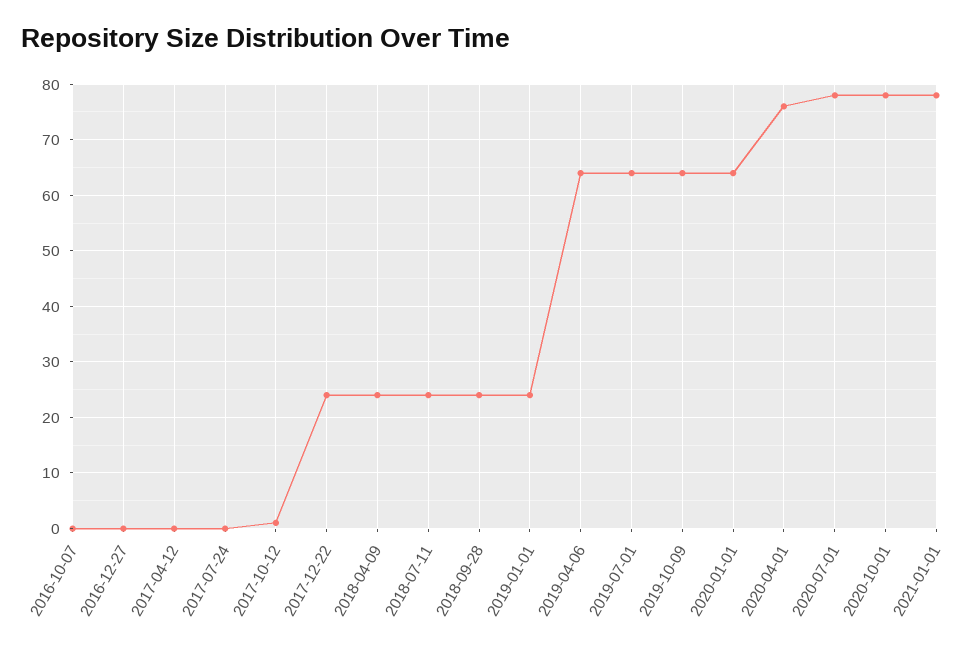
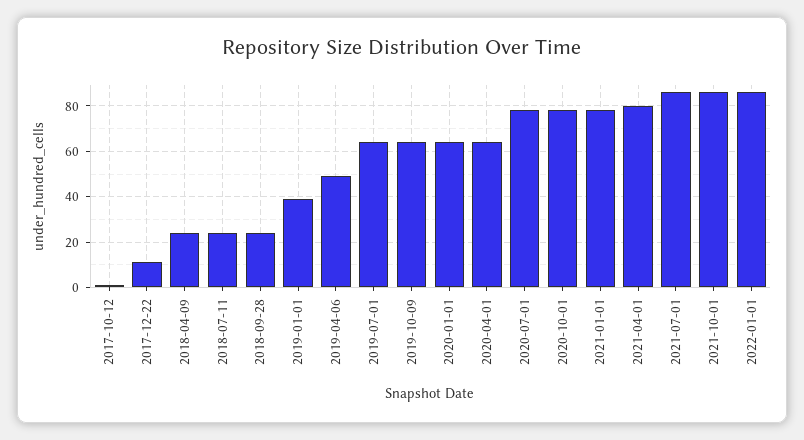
2016-10-07: 0 -> none
2016-12-27: 0 -> none
2017-04-12: 0 -> none
2017-07-24: 0 -> none
2017-12-22: 25 -> 10
2019-01-01: 25 -> 40
2019-04-06: 65 -> 50
2020-04-01: 75 -> 65
2021-04-01: none -> 80
2021-07-01: none -> 85
2021-10-01: none -> 85
2022-01-01: none -> 85

